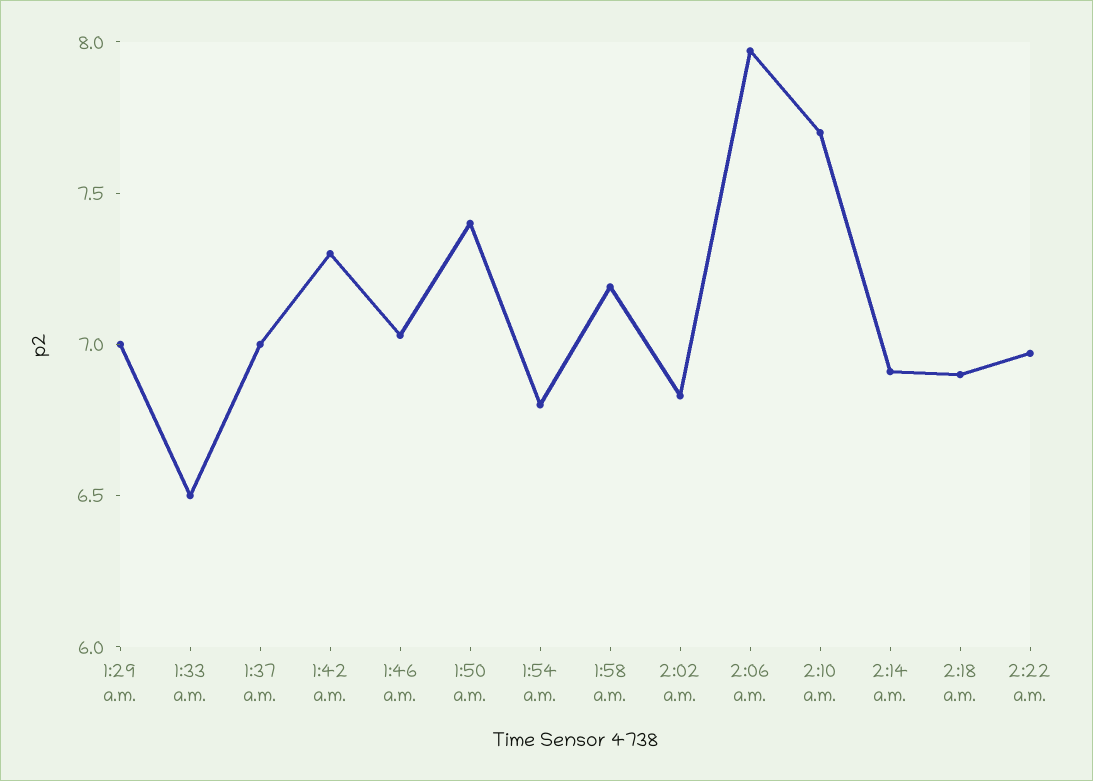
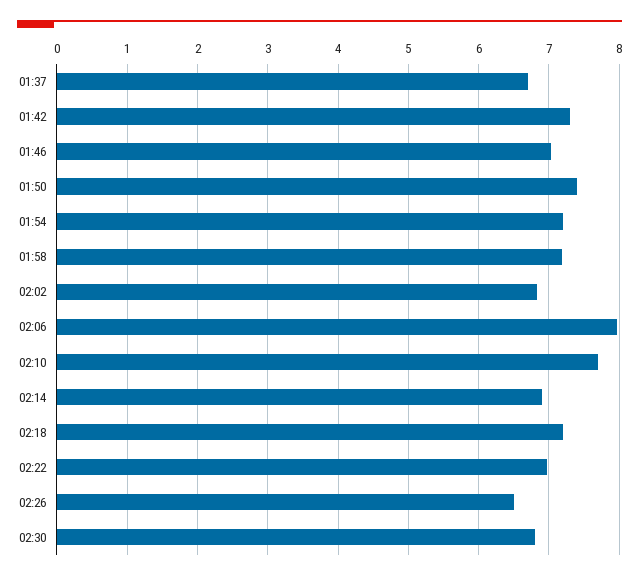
1:29 a.m.: 7 -> none
1:33 a.m.: 6.5 -> none
1:37 a.m.: 7 -> 6.7
1:54 a.m.: 6.8 -> 7.2
2:18 a.m.: 6.9 -> 7.2
02:26: none -> 6.5
02:30: none -> 6.8

